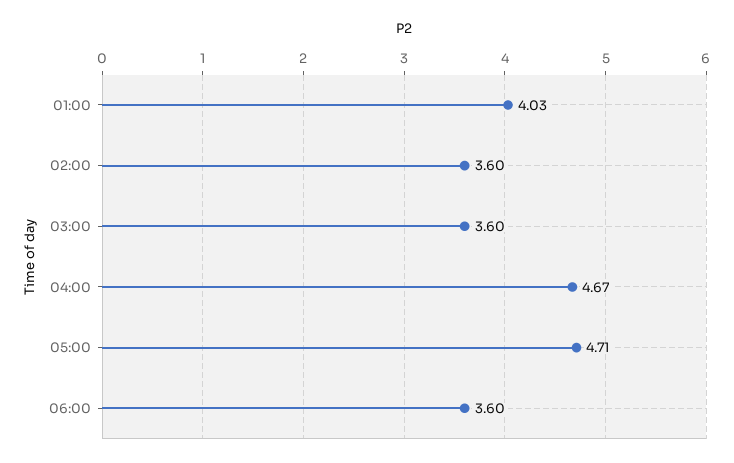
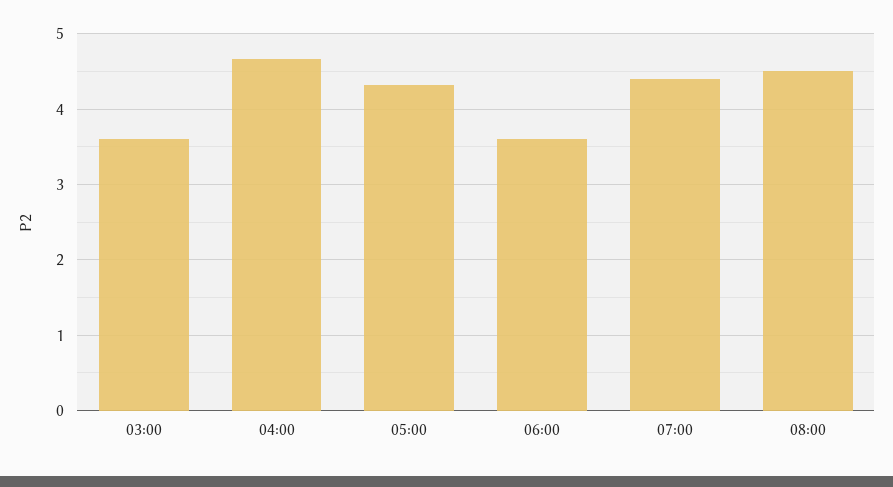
01:00: 4.03 -> none
02:00: 3.6 -> none
05:00: 4.71 -> 4.3
07:00: none -> 4.4
08:00: none -> 4.5

